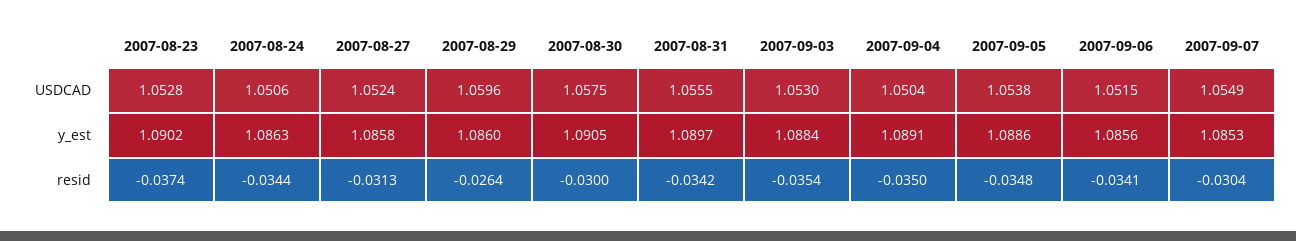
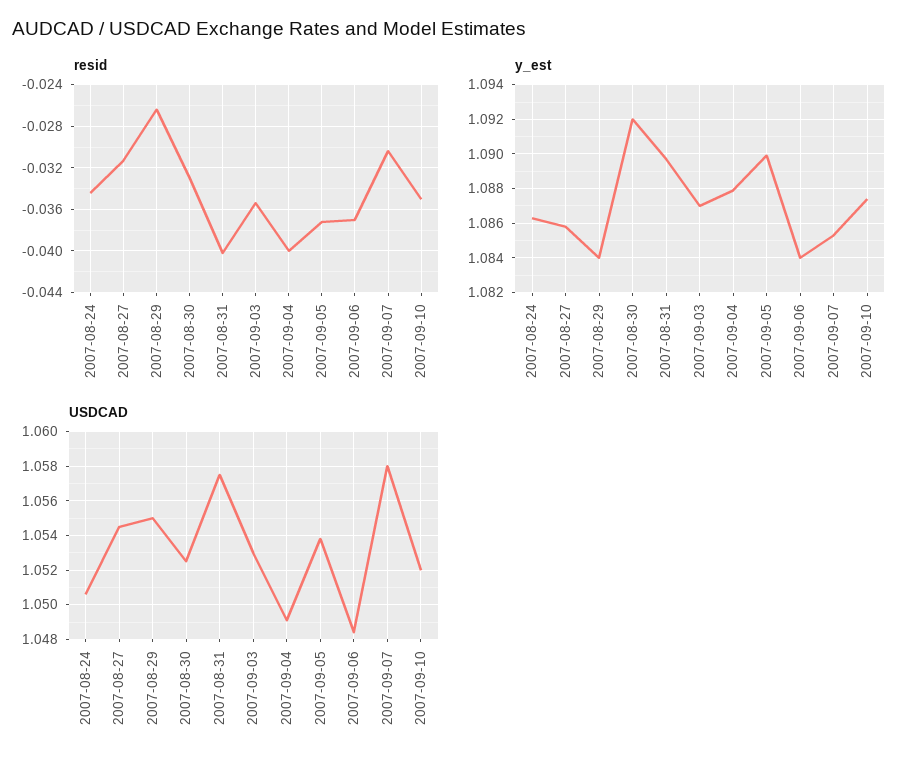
USDCAD, 2007-08-23: 1.0528 -> none
USDCAD, 2007-08-27: 1.0524 -> 1.0545
USDCAD, 2007-08-29: 1.0596 -> 1.055
USDCAD, 2007-08-30: 1.0575 -> 1.0525
USDCAD, 2007-08-31: 1.0555 -> 1.0575
USDCAD, 2007-09-04: 1.0504 -> 1.049
USDCAD, 2007-09-06: 1.0515 -> 1.0485
USDCAD, 2007-09-07: 1.0549 -> 1.058
y_est, 2007-08-23: 1.0902 -> none
y_est, 2007-08-29: 1.086 -> 1.084
y_est, 2007-08-30: 1.0905 -> 1.092
y_est, 2007-09-03: 1.0884 -> 1.087
y_est, 2007-09-04: 1.0891 -> 1.088
y_est, 2007-09-05: 1.0886 -> 1.09
y_est, 2007-09-06: 1.0856 -> 1.084
resid, 2007-08-23: -0.0374 -> none
resid, 2007-08-30: -0.03 -> -0.033
resid, 2007-08-31: -0.0342 -> -0.04
resid, 2007-09-04: -0.035 -> -0.04
resid, 2007-09-05: -0.0348 -> -0.037
resid, 2007-09-06: -0.0341 -> -0.037
resid, 2007-09-10: none -> -0.035
y_est, 2007-09-10: none -> 1.0875
USDCAD, 2007-09-10: none -> 1.052

